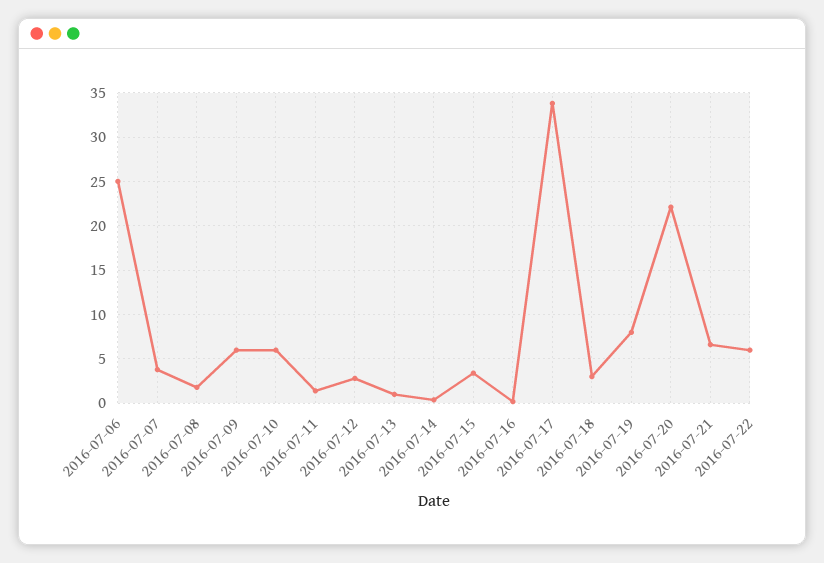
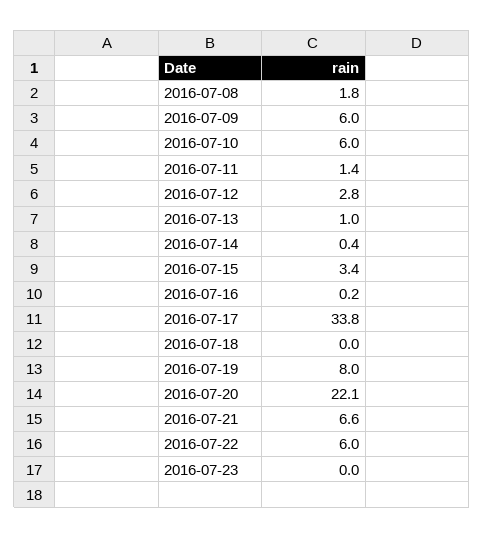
2016-07-06: 25 -> none
2016-07-07: 4 -> none
2016-07-18: 3 -> 0
2016-07-23: none -> 0

